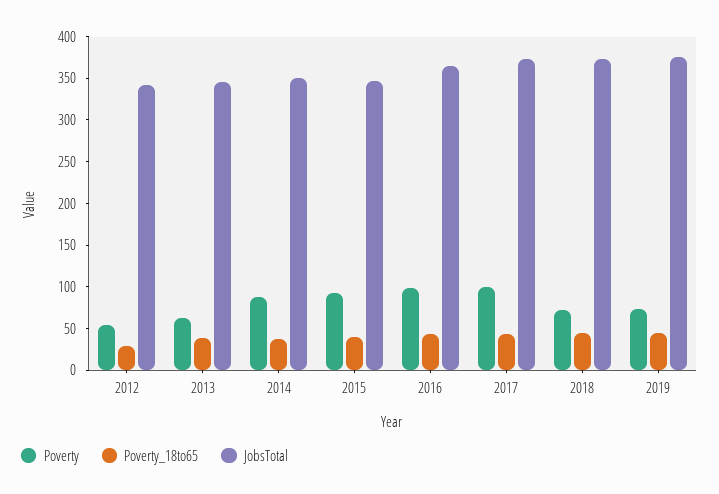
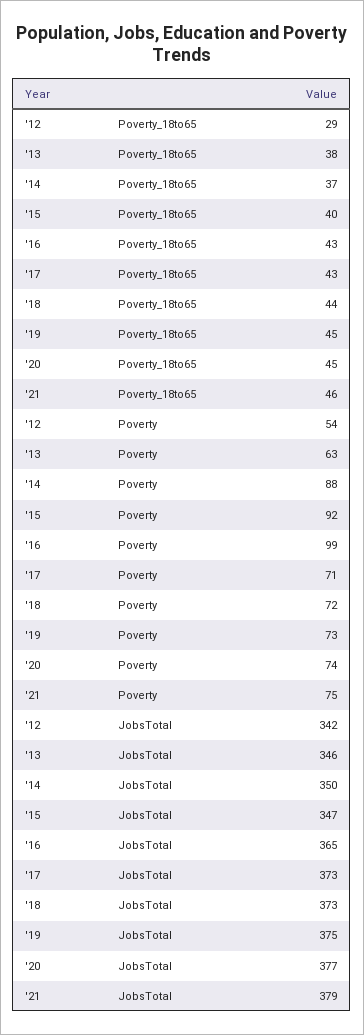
Poverty, 2017: 100 -> 71
Poverty_18to65, '20: none -> 45
Poverty_18to65, '21: none -> 46
Poverty, '20: none -> 74
Poverty, '21: none -> 75
JobsTotal, '20: none -> 377
JobsTotal, '21: none -> 379

